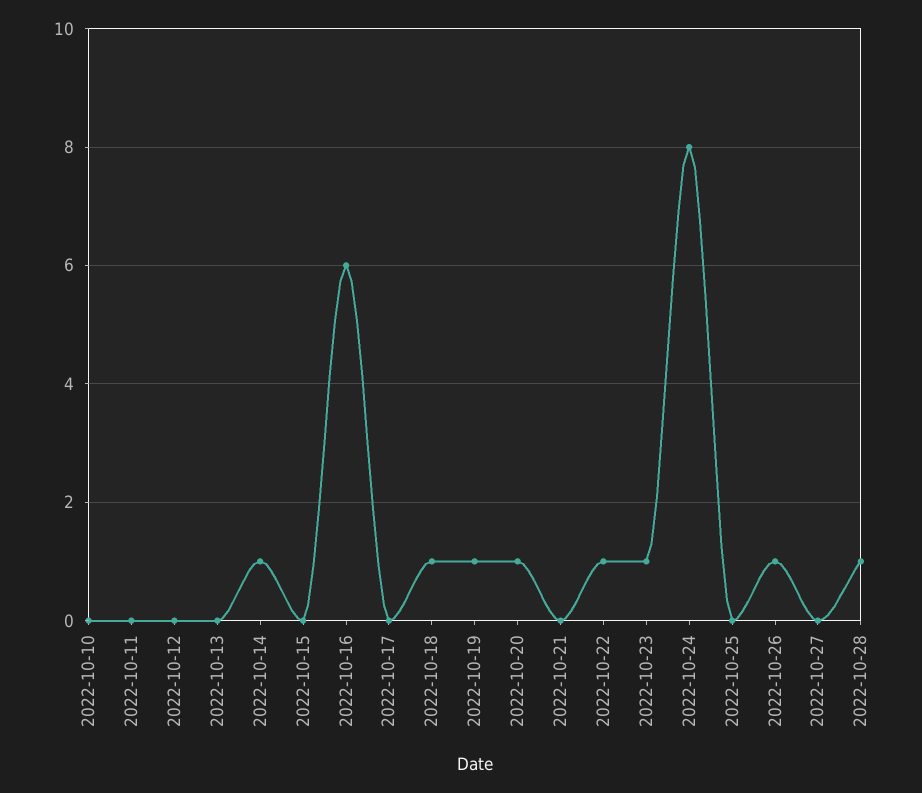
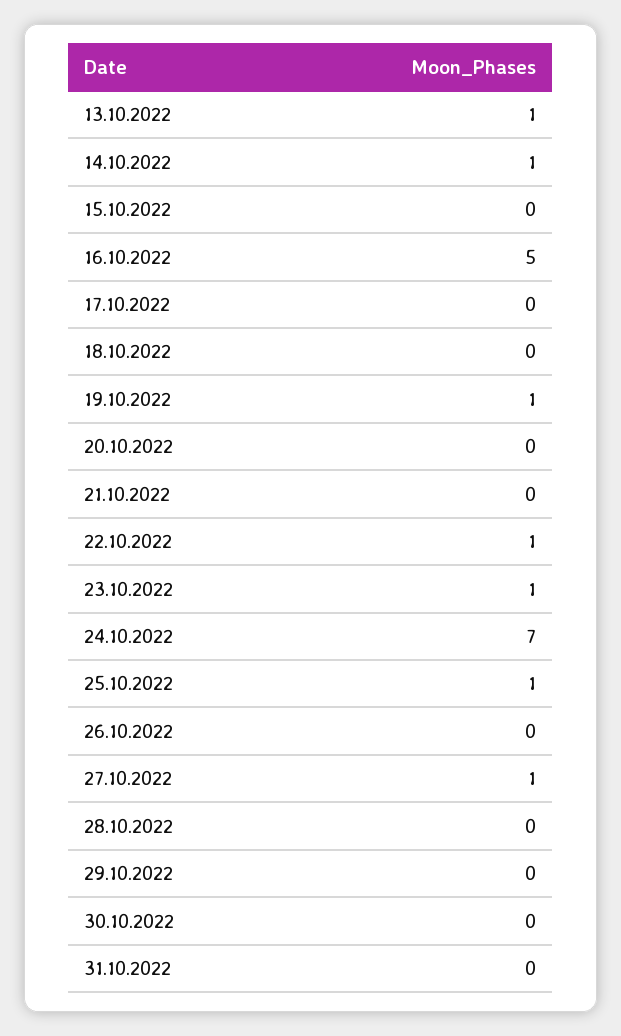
2022-10-10: 0 -> none
2022-10-11: 0 -> none
2022-10-12: 0 -> none
2022-10-13: 0 -> 1
2022-10-16: 6 -> 5
2022-10-18: 1 -> 0
2022-10-20: 1 -> 0
2022-10-24: 8 -> 7
2022-10-25: 0 -> 1
2022-10-26: 1 -> 0
2022-10-27: 0 -> 1
2022-10-28: 1 -> 0
29.10.2022: none -> 0
30.10.2022: none -> 0
31.10.2022: none -> 0

